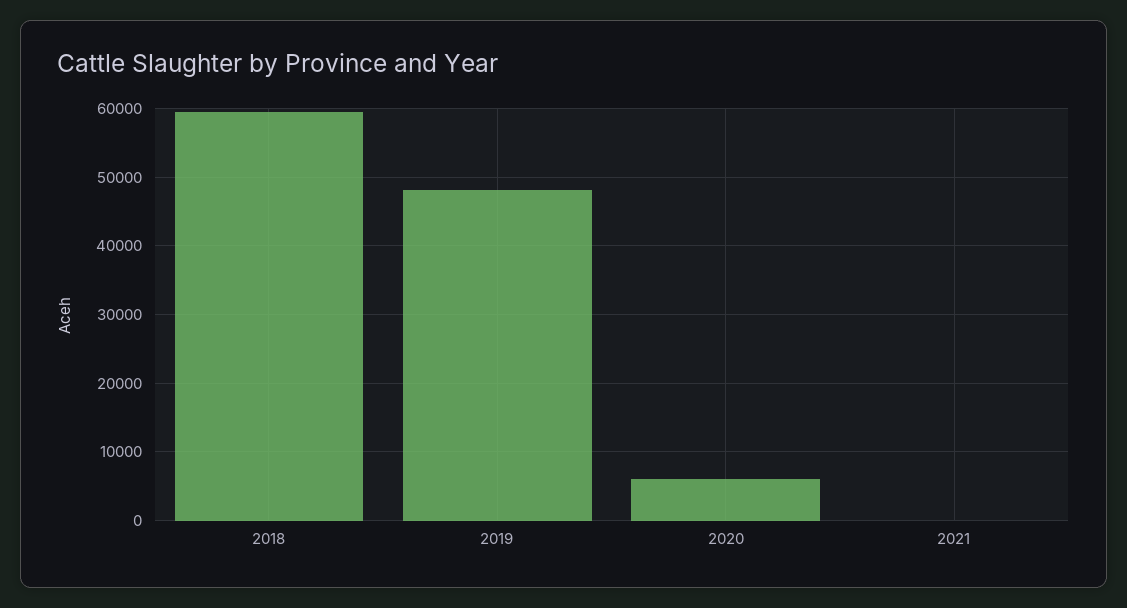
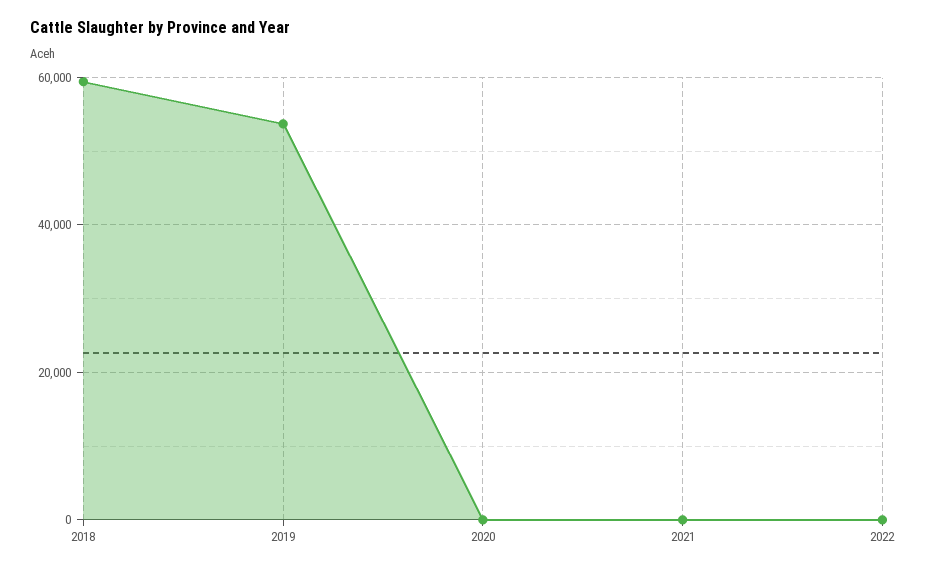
2019: 48000 -> 54000
2020: 6000 -> 0
2022: none -> 0

